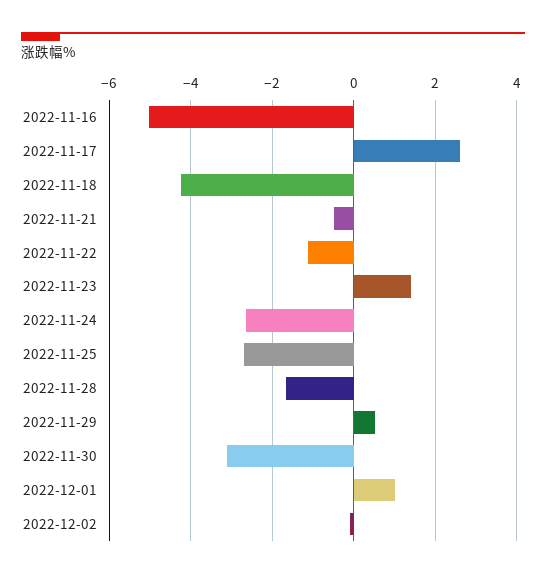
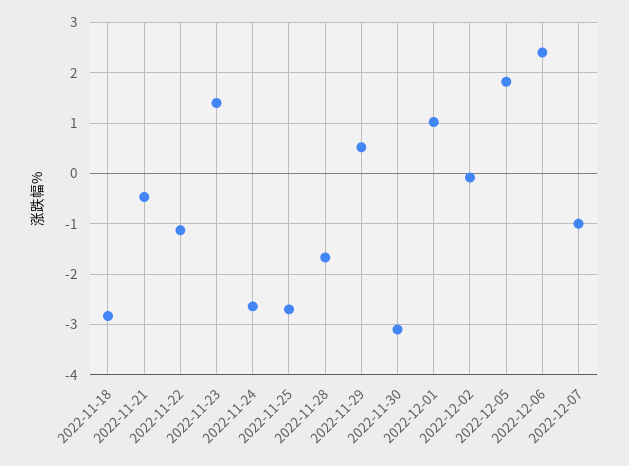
2022-11-16: -5 -> none
2022-11-17: 2.6 -> none
2022-11-18: -4.2 -> -2.8
2022-12-05: none -> 1.8
2022-12-06: none -> 2.4
2022-12-07: none -> -1

